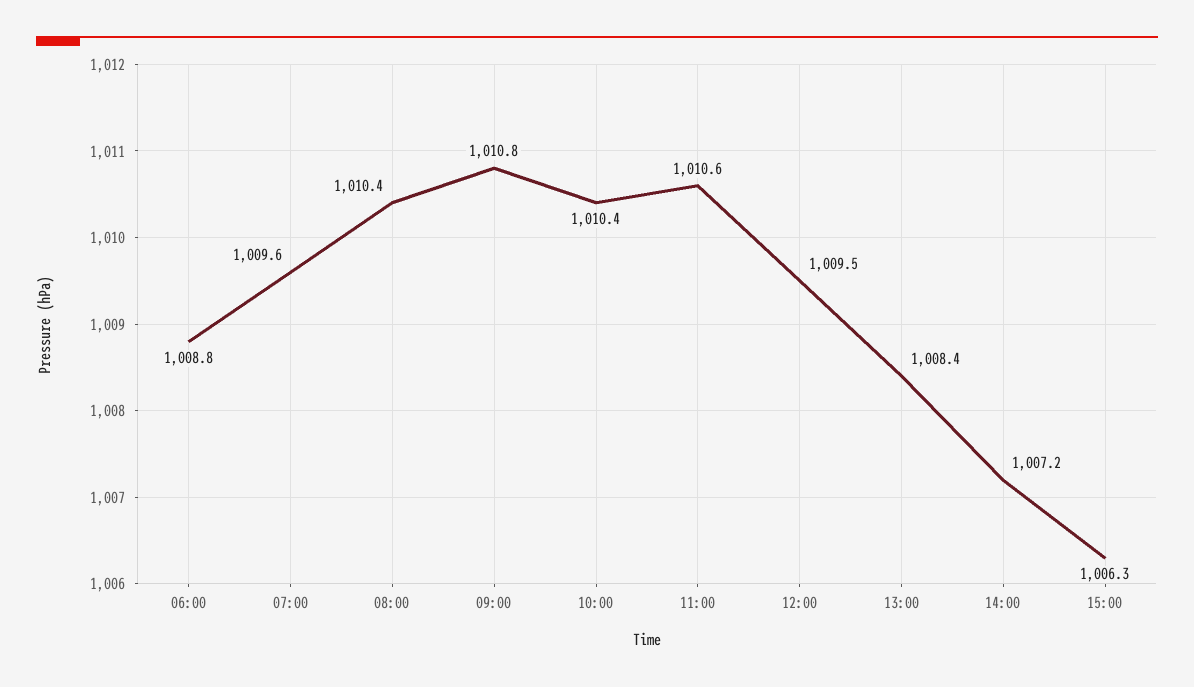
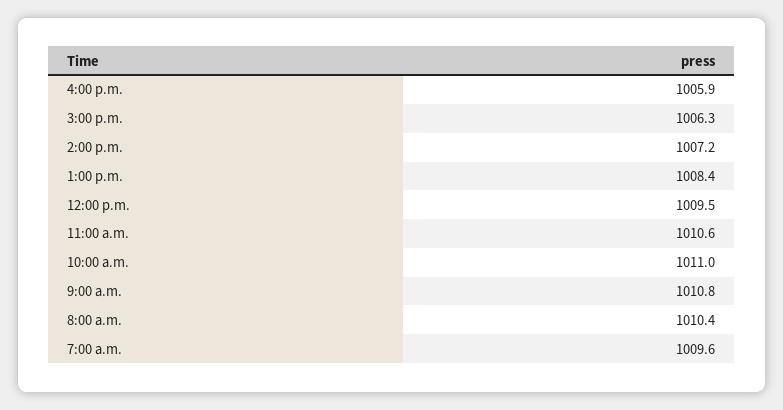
06:00: 1008.8 -> none
10:00: 1010.4 -> 1011
4:00 p.m.: none -> 1005.9

